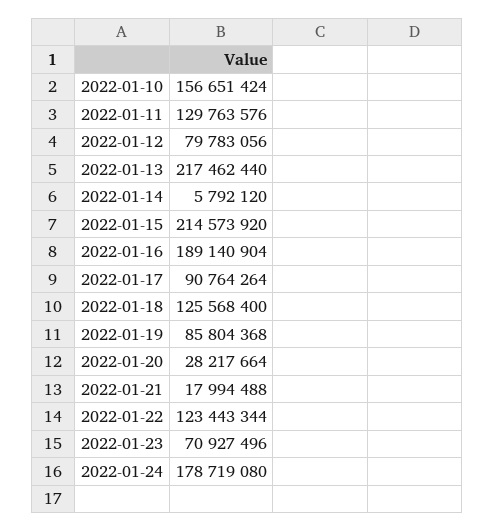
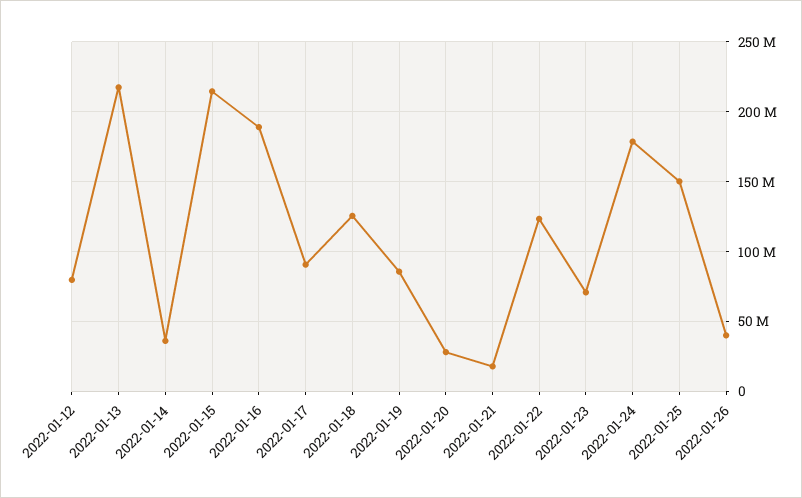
2022-01-10: 156651424 -> none
2022-01-11: 129763576 -> none
2022-01-14: 5792120 -> 35000000
2022-01-25: none -> 150000000
2022-01-26: none -> 40000000

